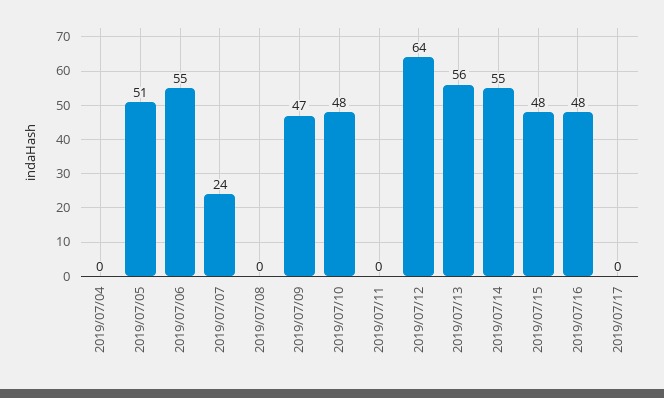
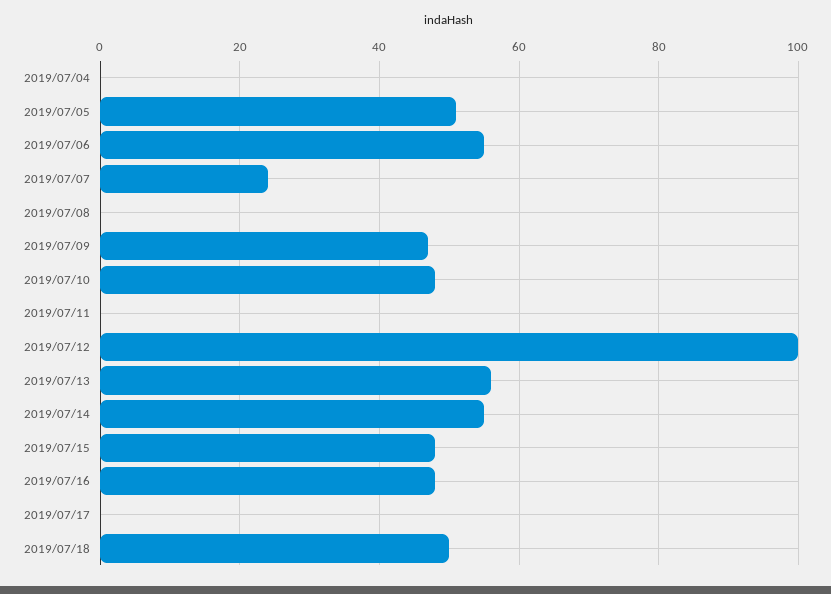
2019/07/12: 64 -> 100
2019/07/18: none -> 50

